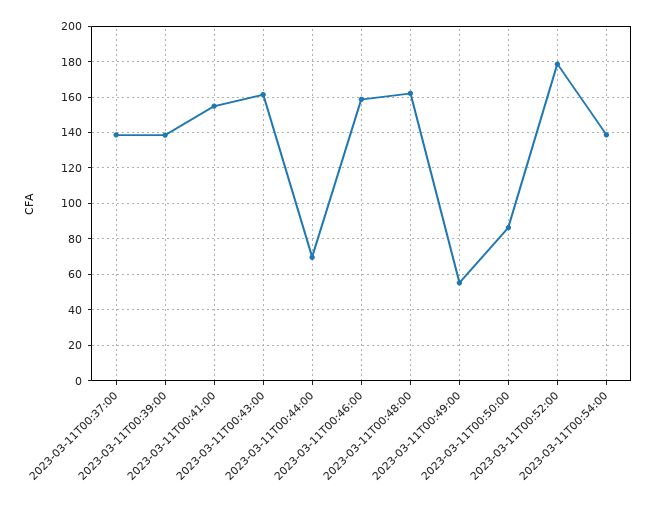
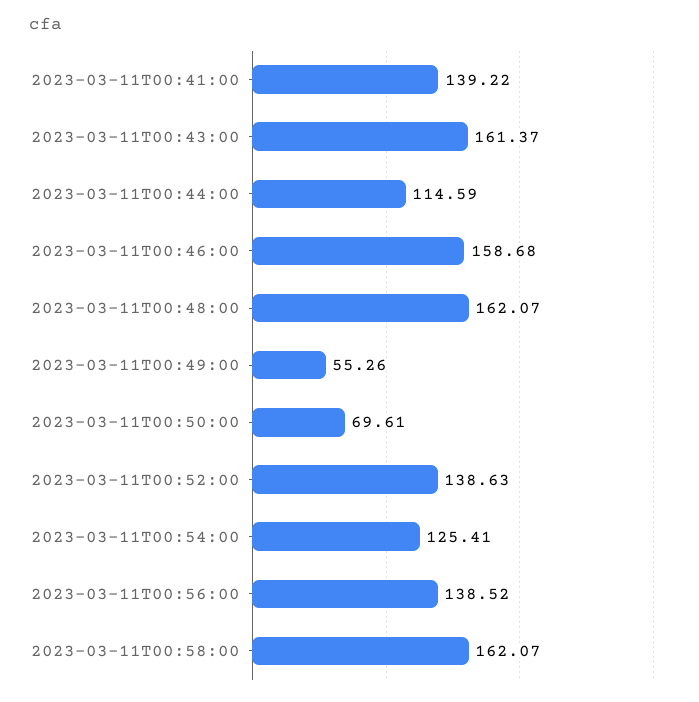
2023-03-11T00:37:00: 140 -> none
2023-03-11T00:39:00: 140 -> none
2023-03-11T00:41:00: 155 -> 139.22
2023-03-11T00:44:00: 70 -> 114.59
2023-03-11T00:50:00: 85 -> 69.61
2023-03-11T00:52:00: 180 -> 138.63
2023-03-11T00:54:00: 140 -> 125.41
2023-03-11T00:56:00: none -> 138.52
2023-03-11T00:58:00: none -> 162.07

